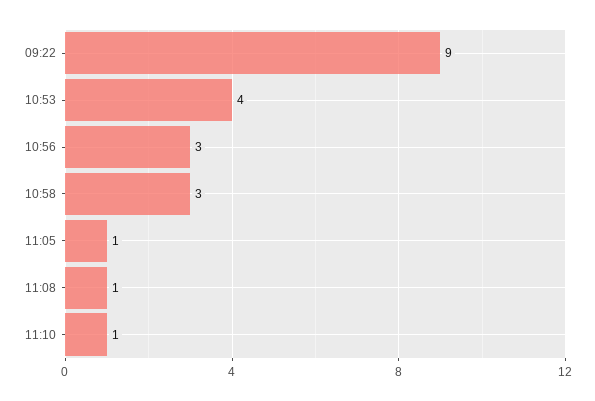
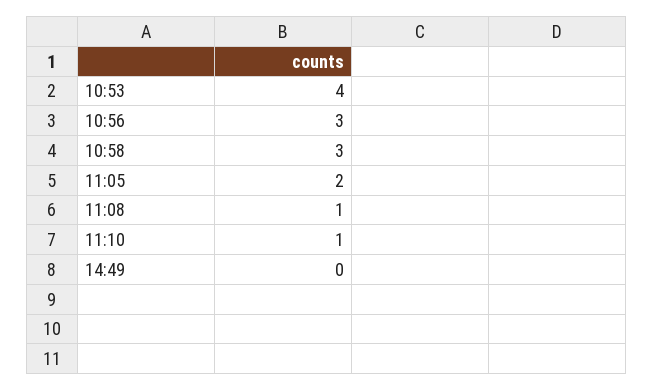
09:22: 9 -> none
11:05: 1 -> 2
14:49: none -> 0

